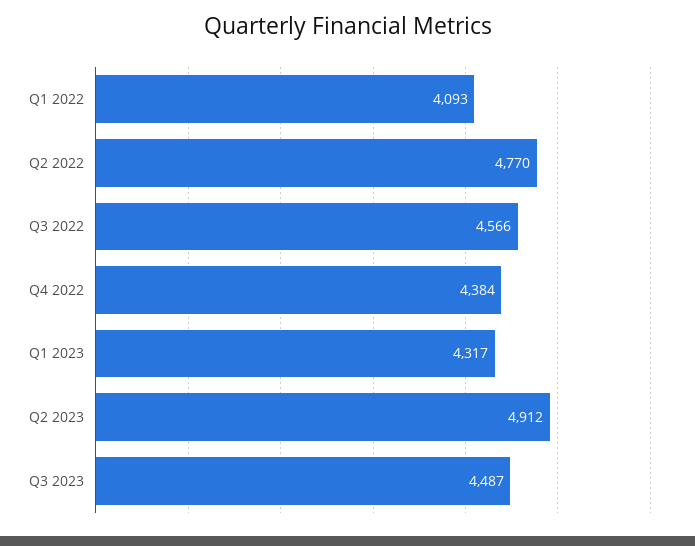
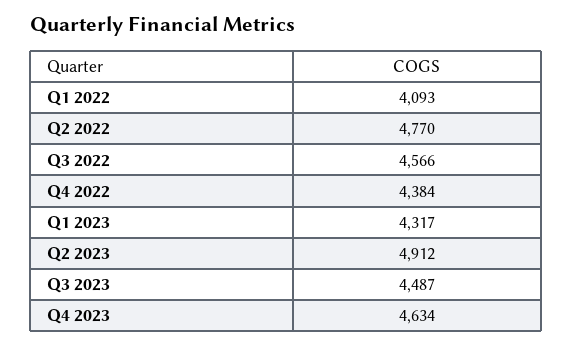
Q4 2023: none -> 4634

